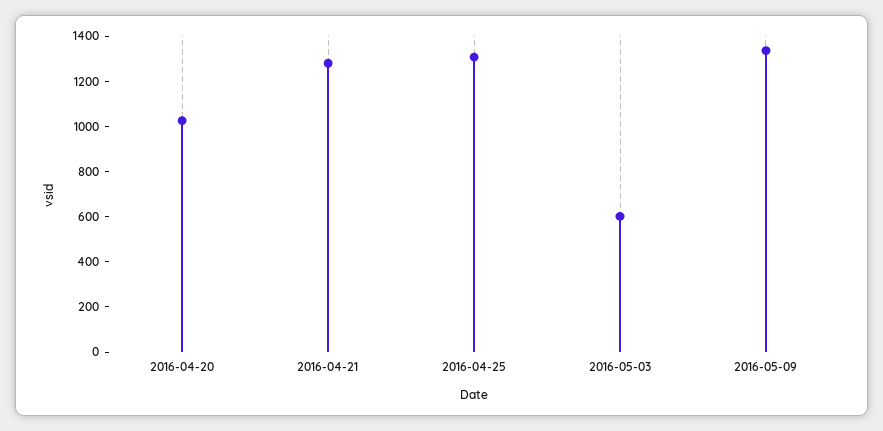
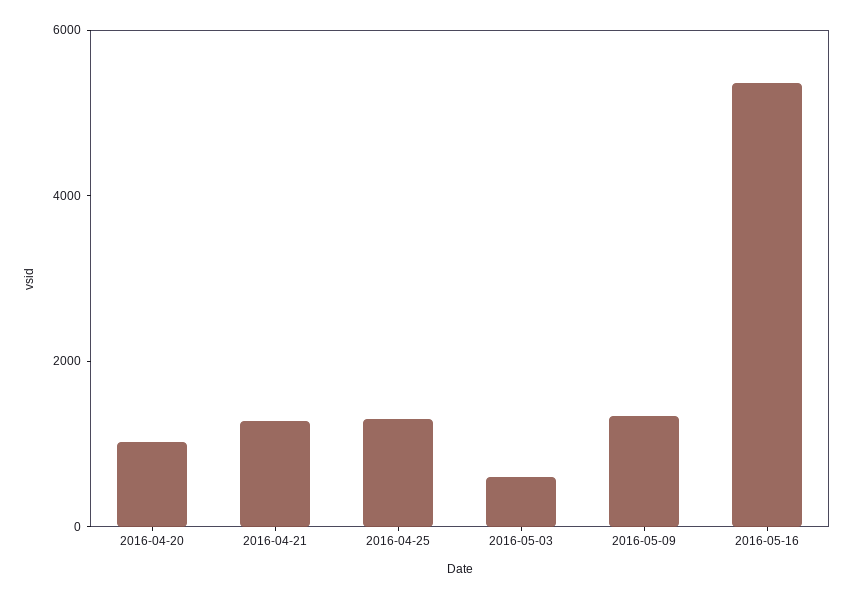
2016-05-16: none -> 5500

